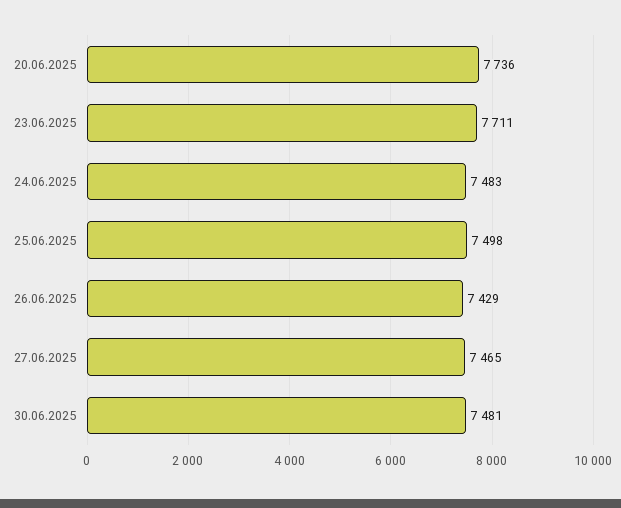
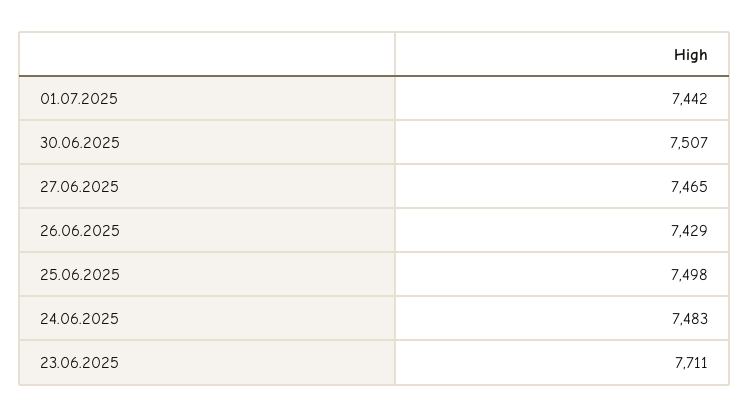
20.06.2025: 7736 -> none
30.06.2025: 7481 -> 7507
01.07.2025: none -> 7442

